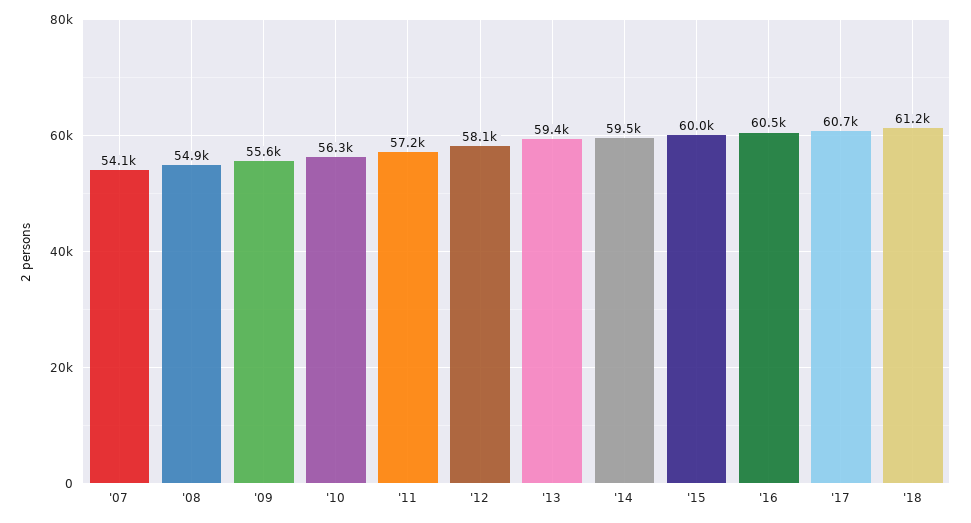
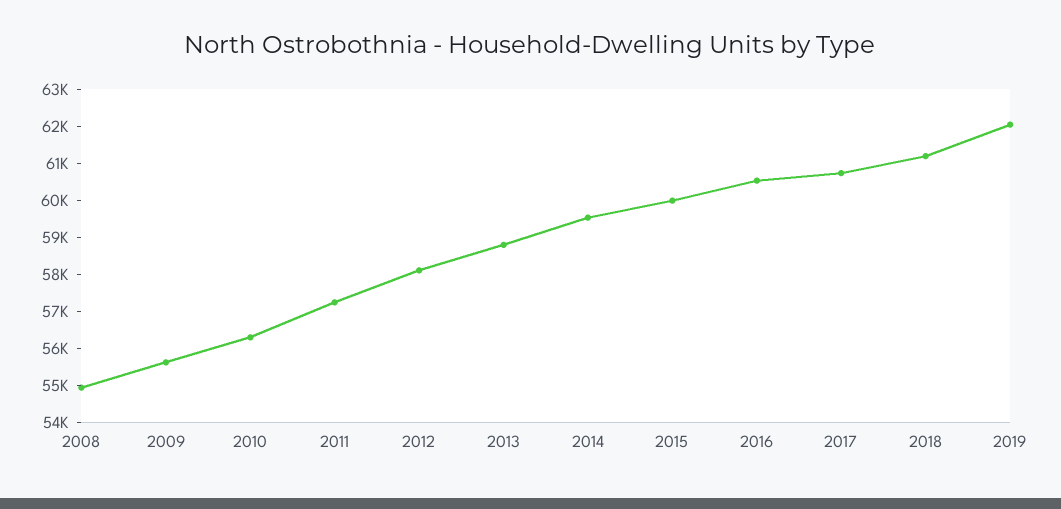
'07: 54100 -> none
'13: 59400 -> 58750
2019: none -> 62000

